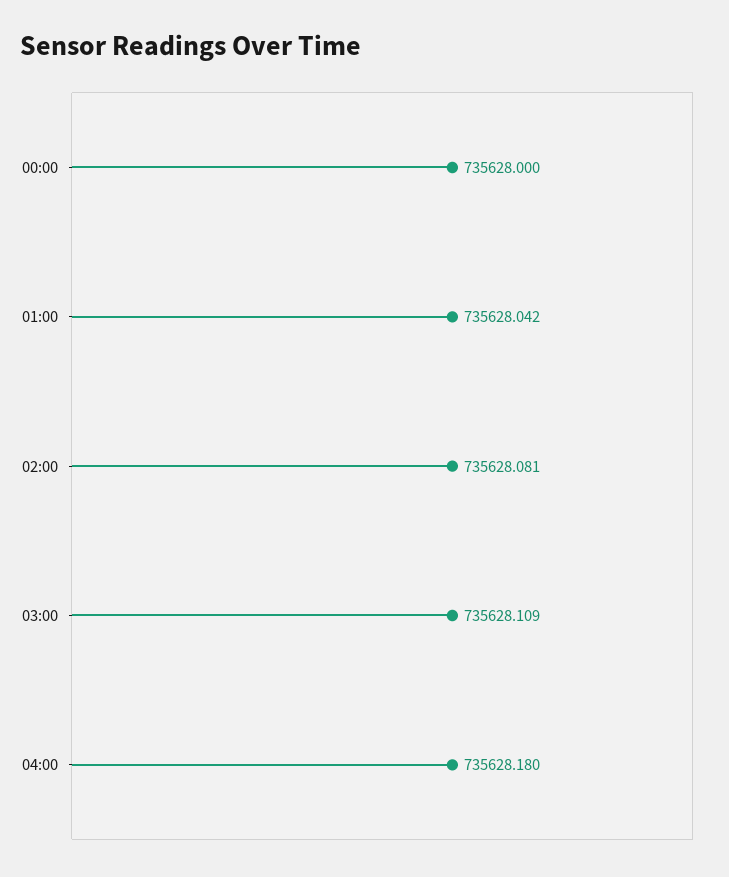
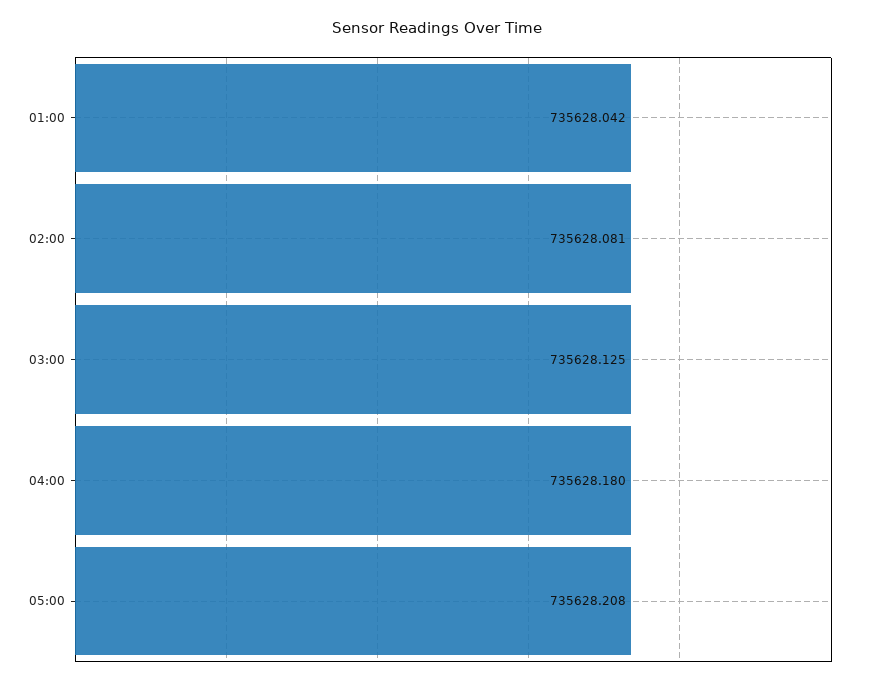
00:00: 735628 -> none
03:00: 735628.109 -> 735628.125
05:00: none -> 735628.208

